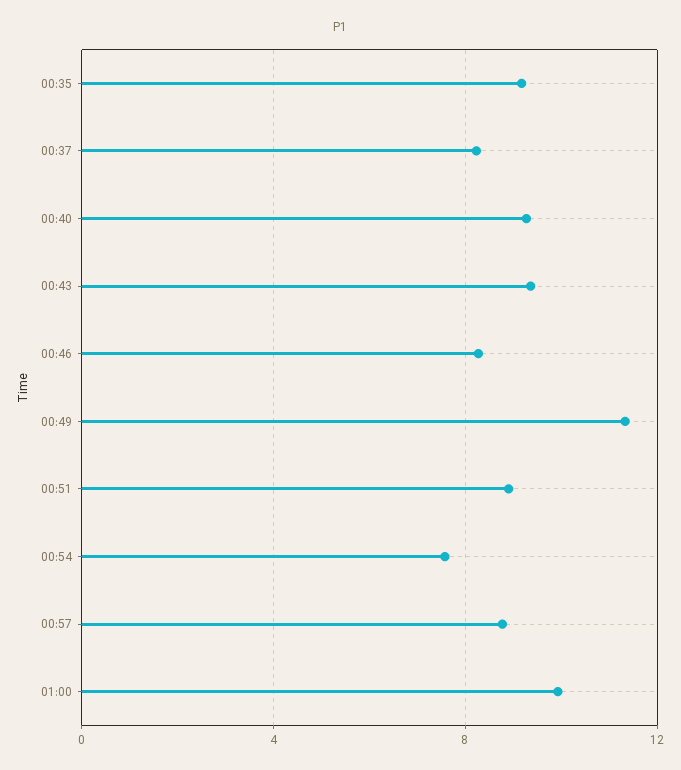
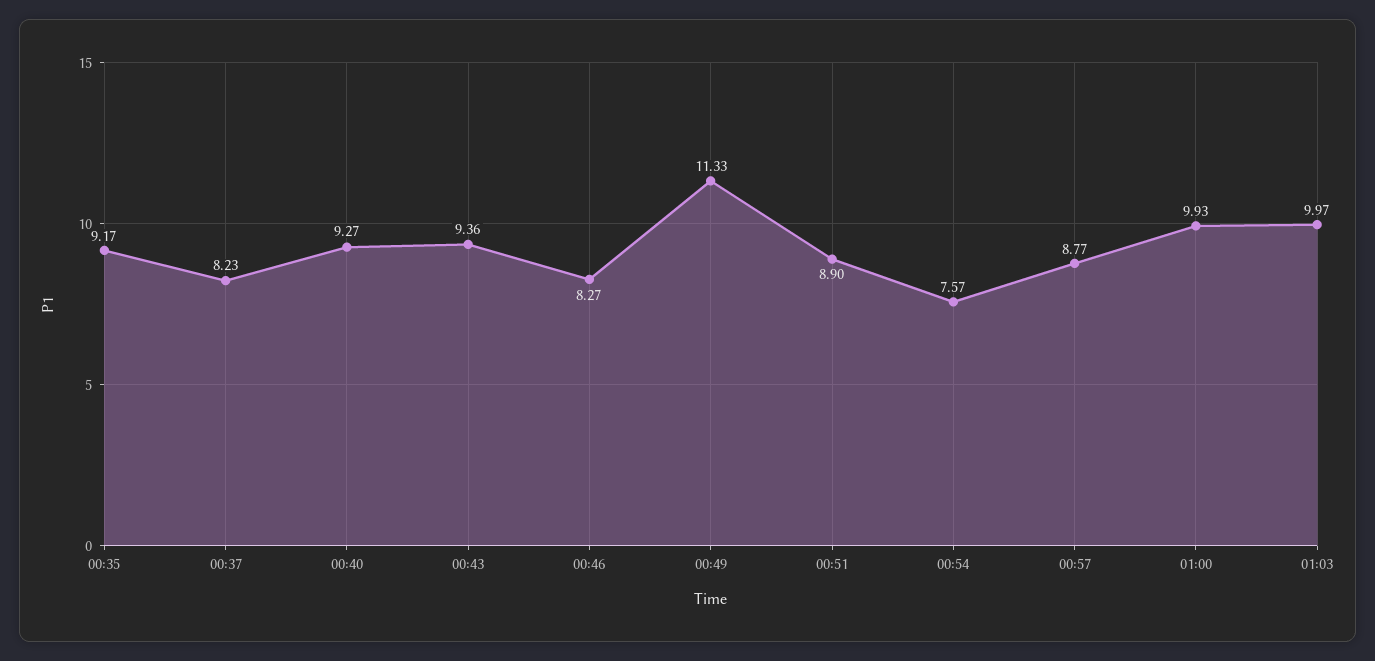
01:03: none -> 9.97

